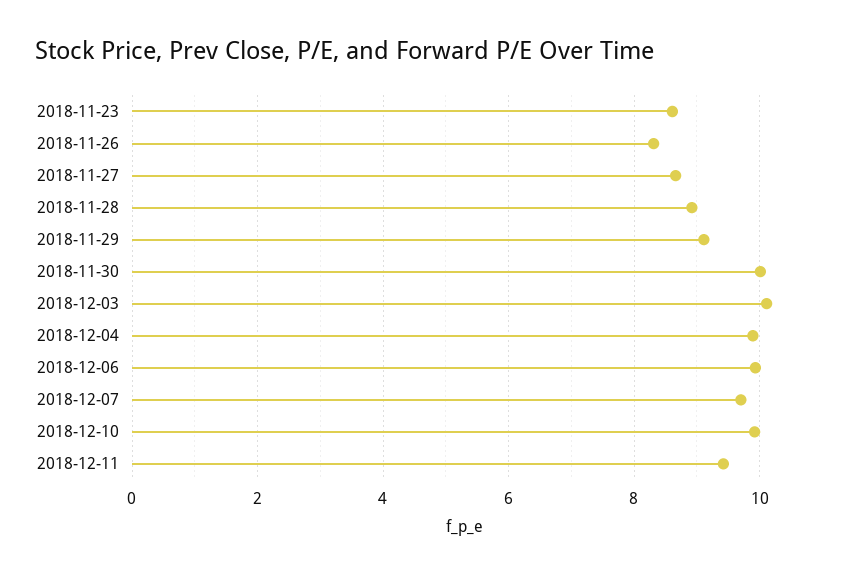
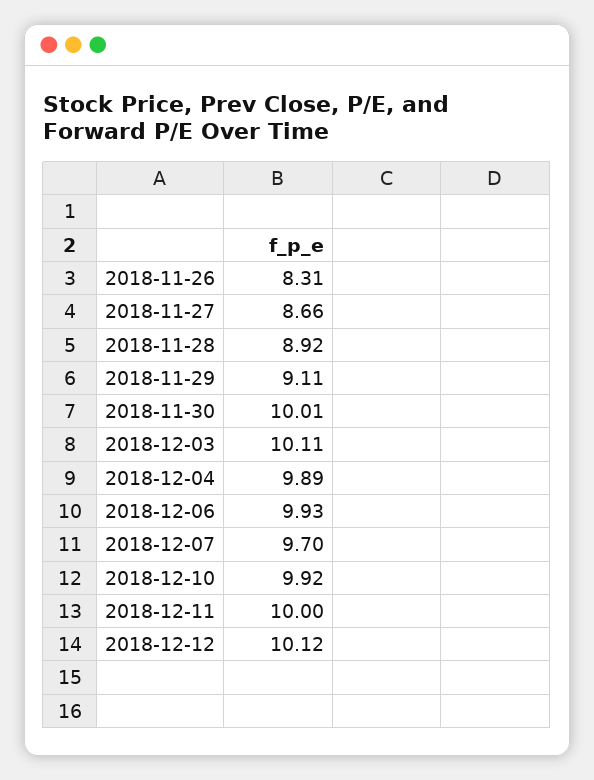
2018-11-23: 8.6 -> none
2018-12-11: 9.4 -> 10
2018-12-12: none -> 10.12

